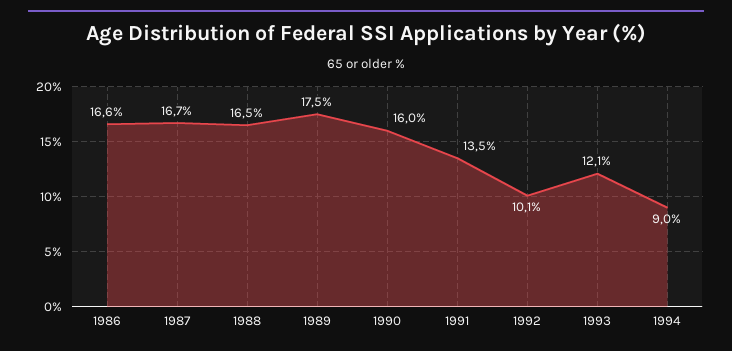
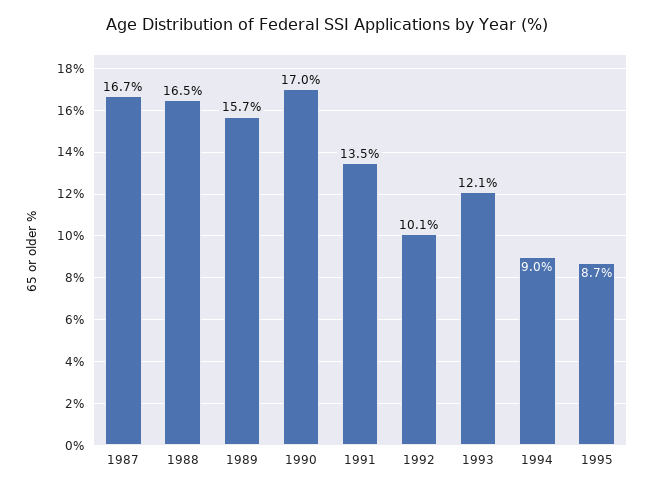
1986: 16.6 -> none
1989: 17.5 -> 15.7
1990: 16 -> 17
1995: none -> 8.7

